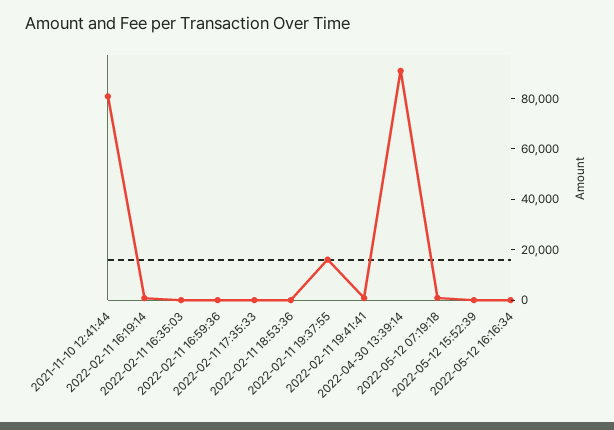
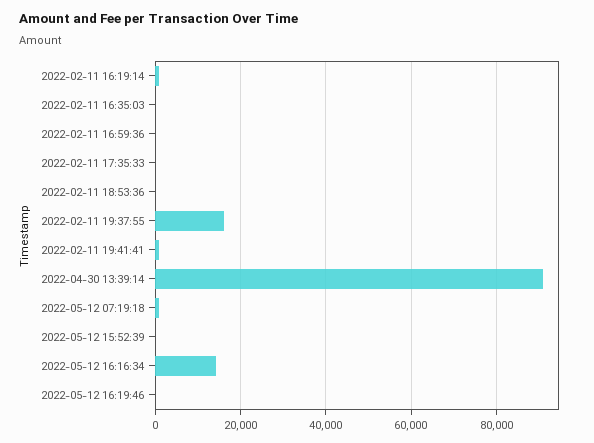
2021-11-10 12:41:44: 80000 -> none
2022-05-12 16:16:34: 0 -> 14000
2022-05-12 16:19:46: none -> 0

